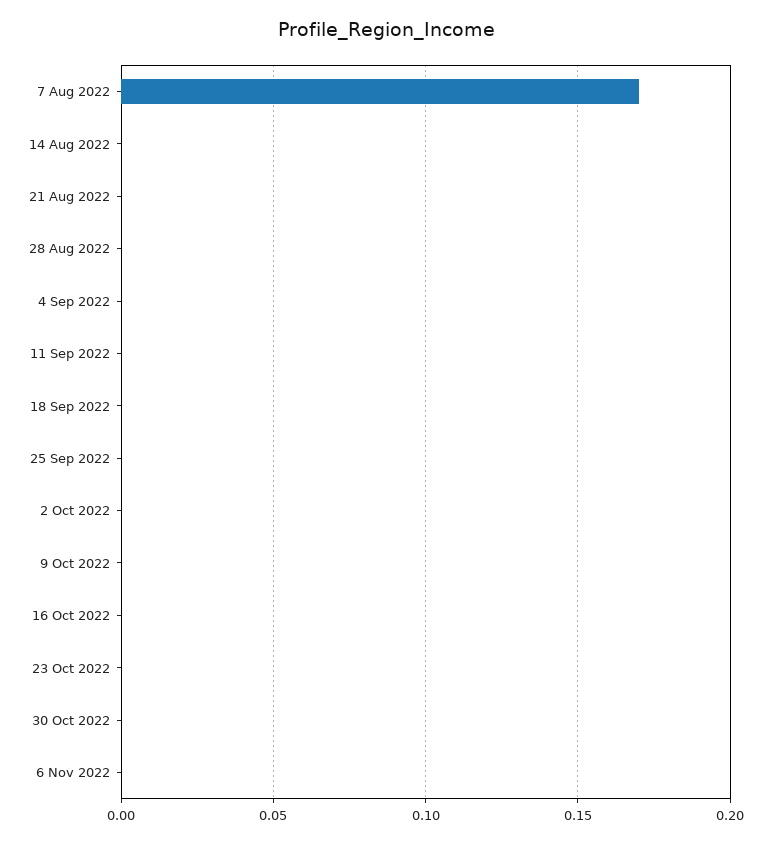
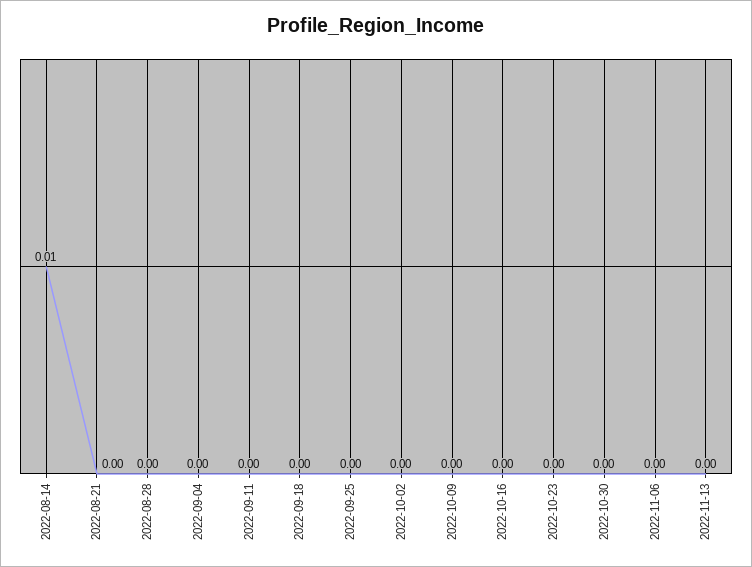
7 Aug 2022: 0.17 -> none
14 Aug 2022: 0 -> 0.01
2022-11-13: none -> 0

